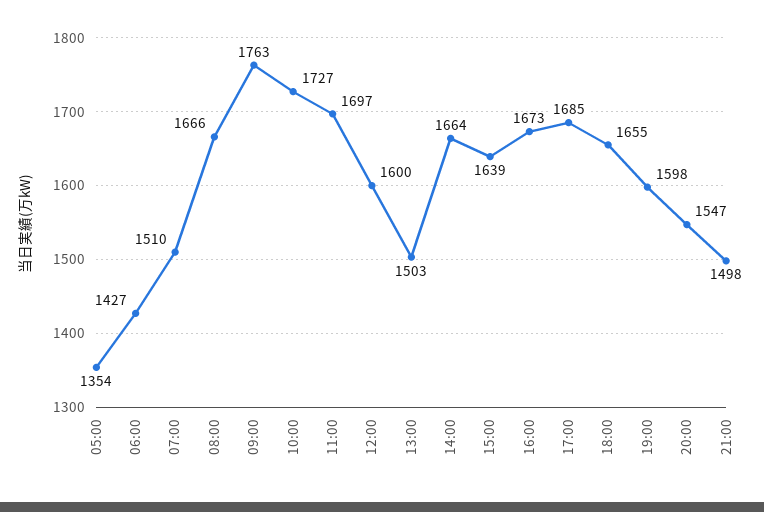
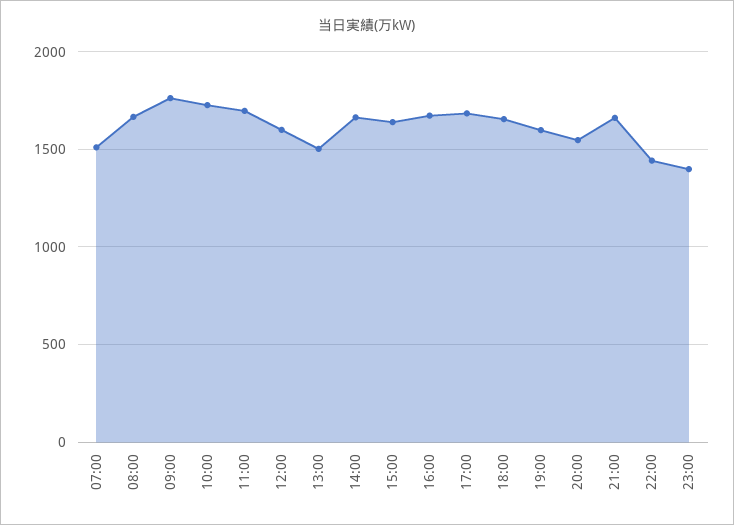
05:00: 1354 -> none
06:00: 1427 -> none
21:00: 1498 -> 1650
22:00: none -> 1450
23:00: none -> 1400

